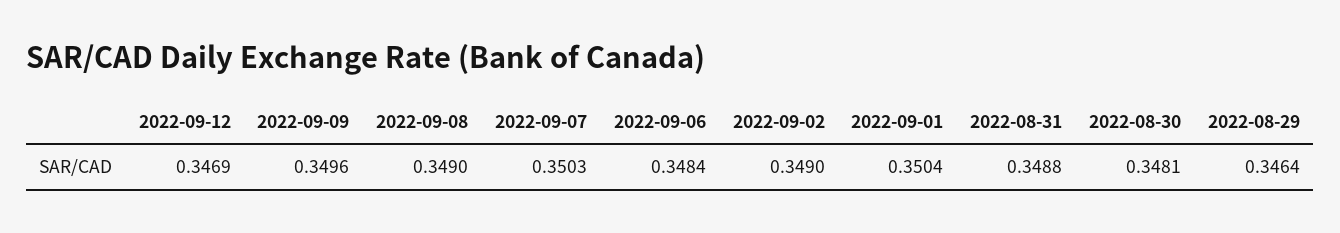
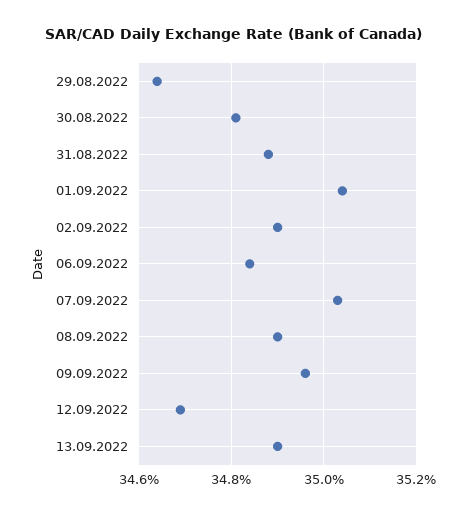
13.09.2022: none -> 0.349

